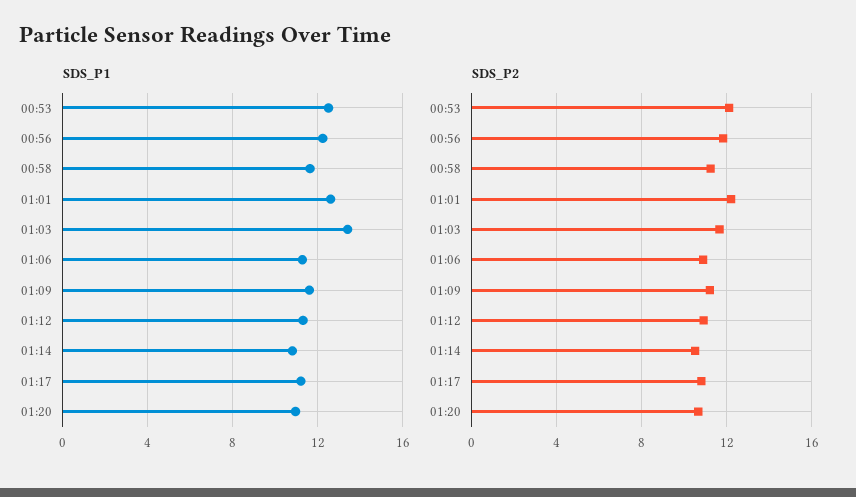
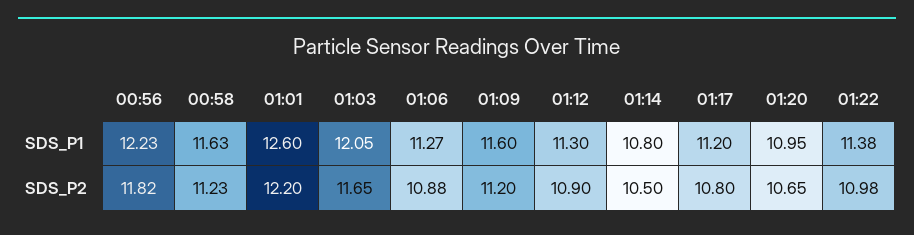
SDS_P1, 00:53: 12.5 -> none
SDS_P1, 01:03: 13.5 -> 12.05
SDS_P2, 00:53: 12 -> none
SDS_P1, 01:22: none -> 11.38
SDS_P2, 01:22: none -> 10.98

